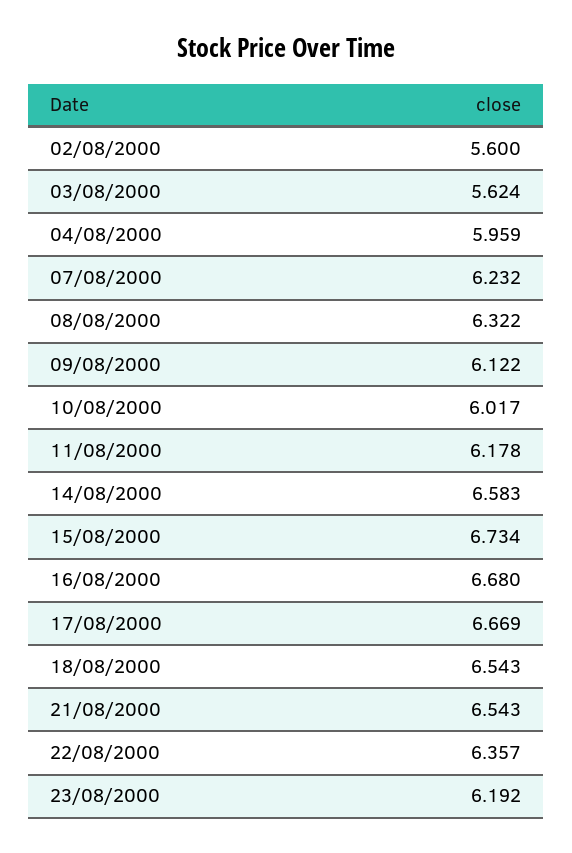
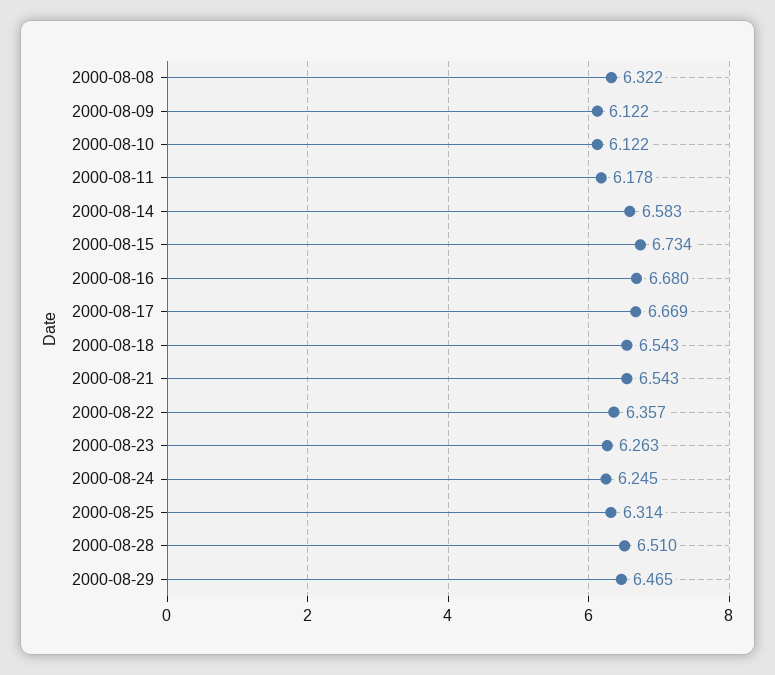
02/08/2000: 5.6 -> none
03/08/2000: 5.624 -> none
04/08/2000: 5.959 -> none
07/08/2000: 6.232 -> none
10/08/2000: 6.017 -> 6.122
23/08/2000: 6.192 -> 6.263
2000-08-24: none -> 6.245
2000-08-25: none -> 6.314
2000-08-28: none -> 6.51
2000-08-29: none -> 6.465

